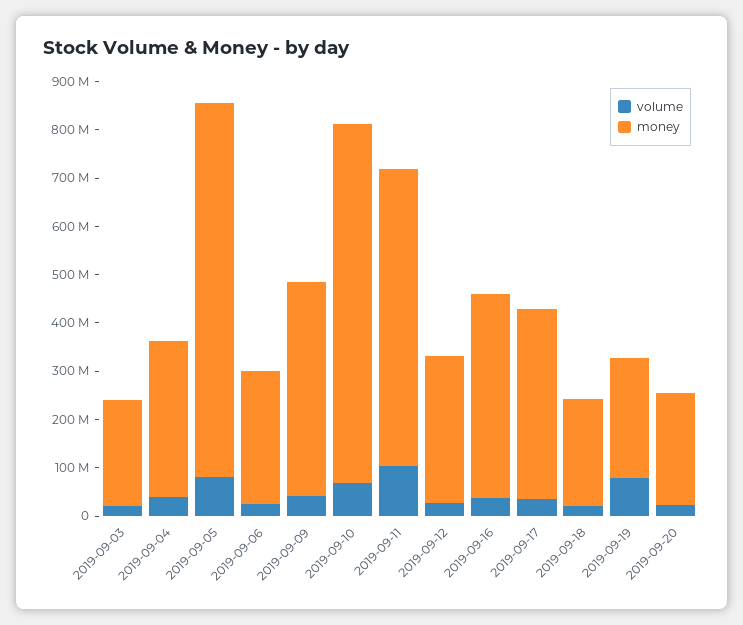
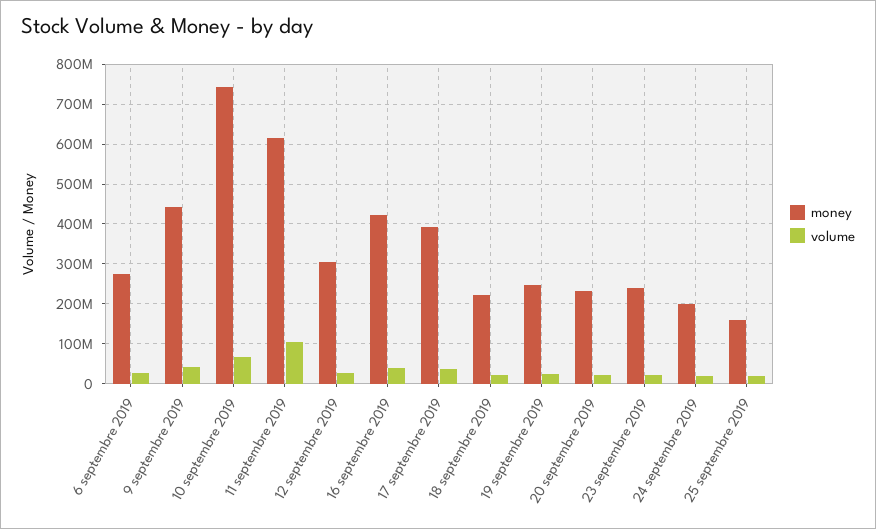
volume, 2019-09-03: 20000000 -> none
money, 2019-09-03: 220000000 -> none
volume, 2019-09-04: 40000000 -> none
money, 2019-09-04: 320000000 -> none
volume, 2019-09-05: 80000000 -> none
money, 2019-09-05: 780000000 -> none
volume, 2019-09-19: 80000000 -> 20000000
money, 23 septembre 2019: none -> 240000000
volume, 23 septembre 2019: none -> 20000000
money, 24 septembre 2019: none -> 200000000
volume, 24 septembre 2019: none -> 20000000
money, 25 septembre 2019: none -> 160000000
volume, 25 septembre 2019: none -> 20000000

